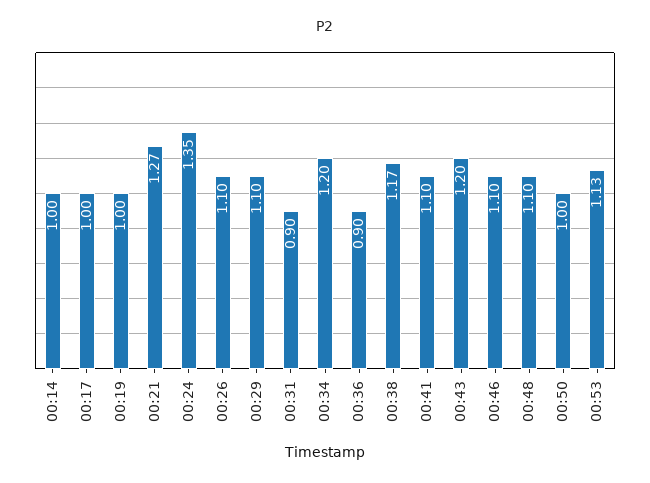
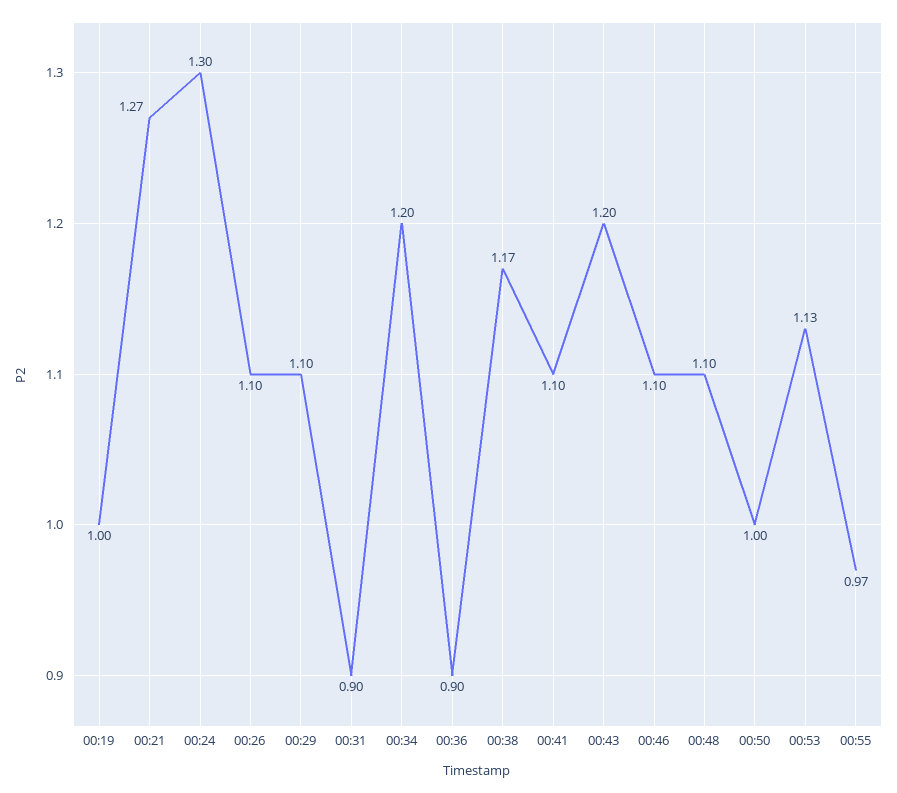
00:14: 1 -> none
00:17: 1 -> none
00:24: 1.35 -> 1.3
00:55: none -> 0.97

